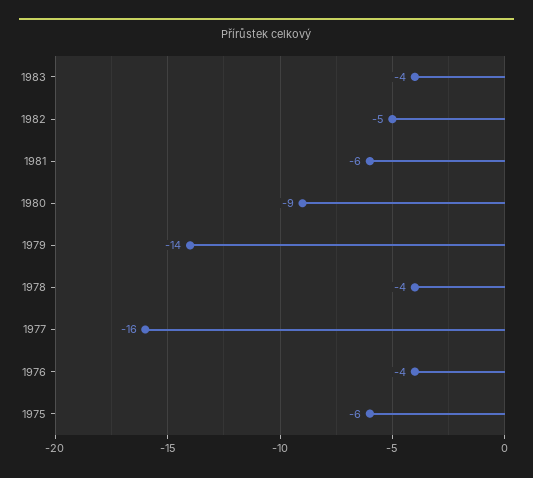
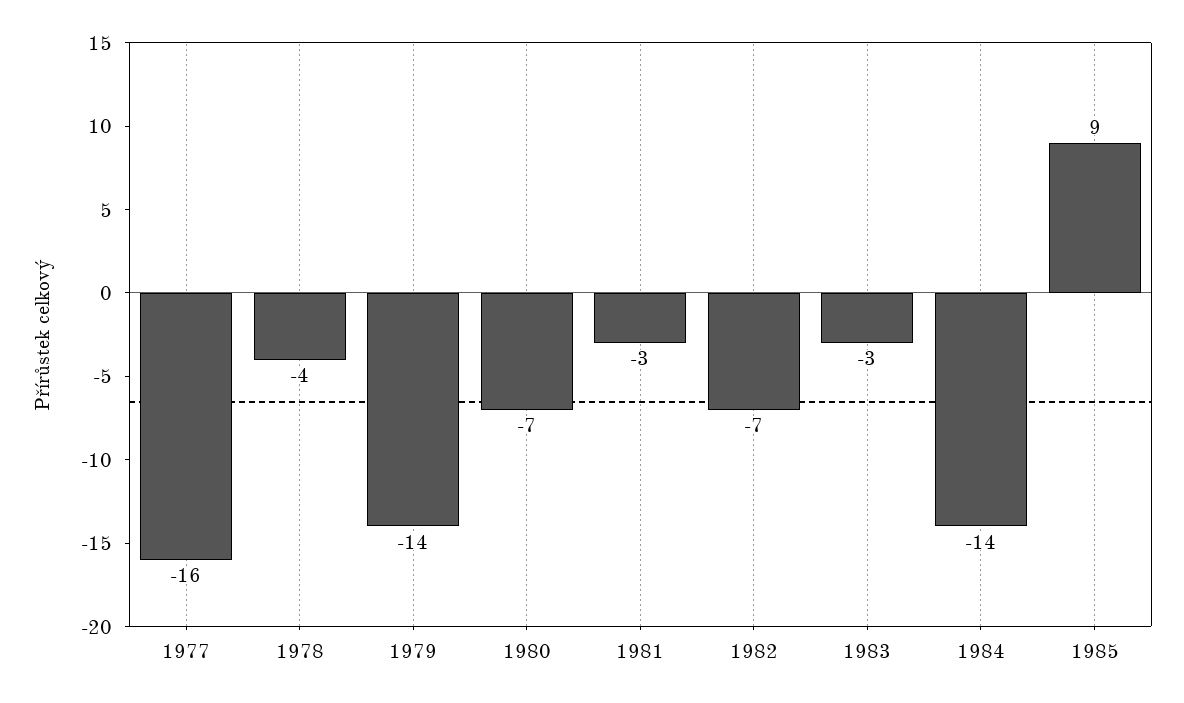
1983: -4 -> -3
1982: -5 -> -7
1981: -6 -> -3
1980: -9 -> -7
1976: -4 -> none
1975: -6 -> none
1984: none -> -14
1985: none -> 9

